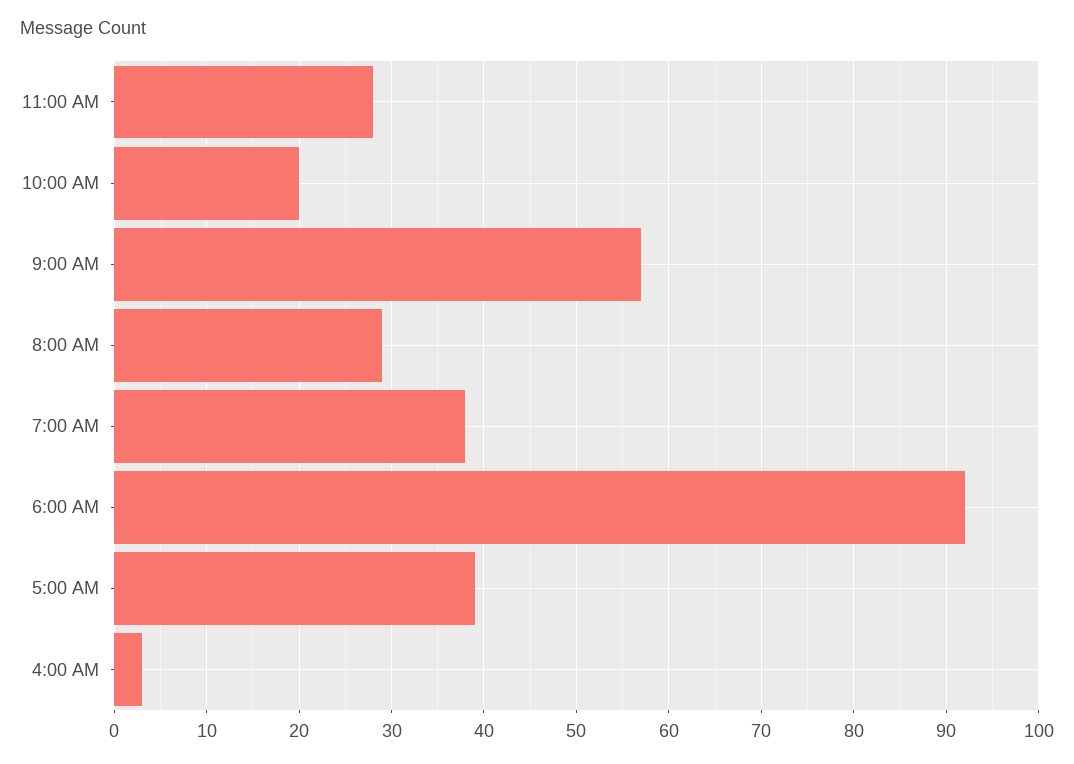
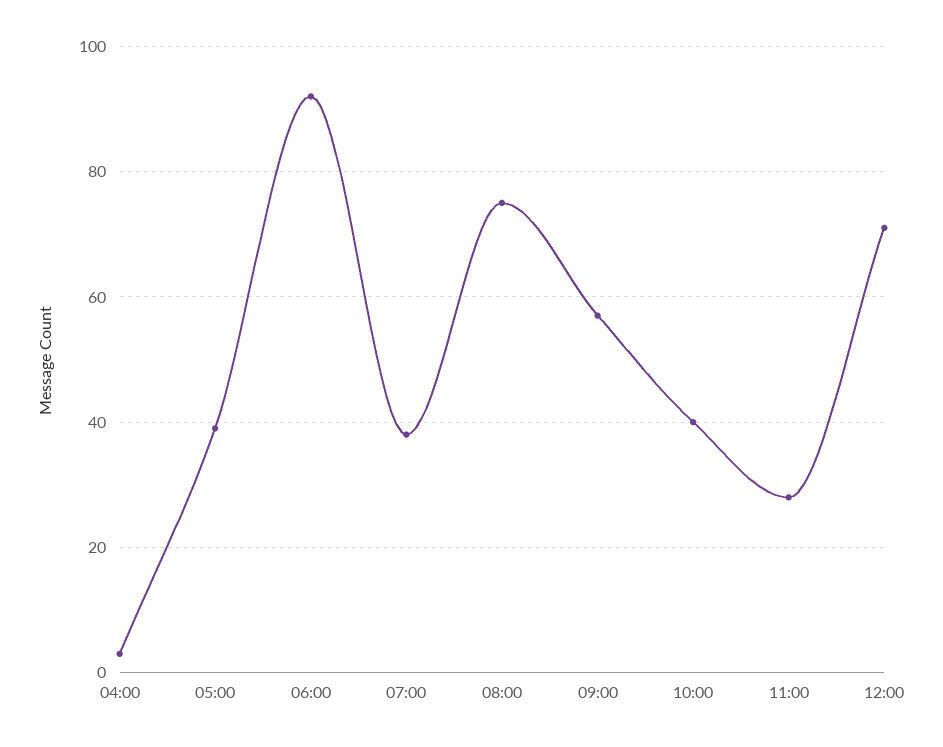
10:00 AM: 20 -> 40
8:00 AM: 29 -> 75
12:00: none -> 70

